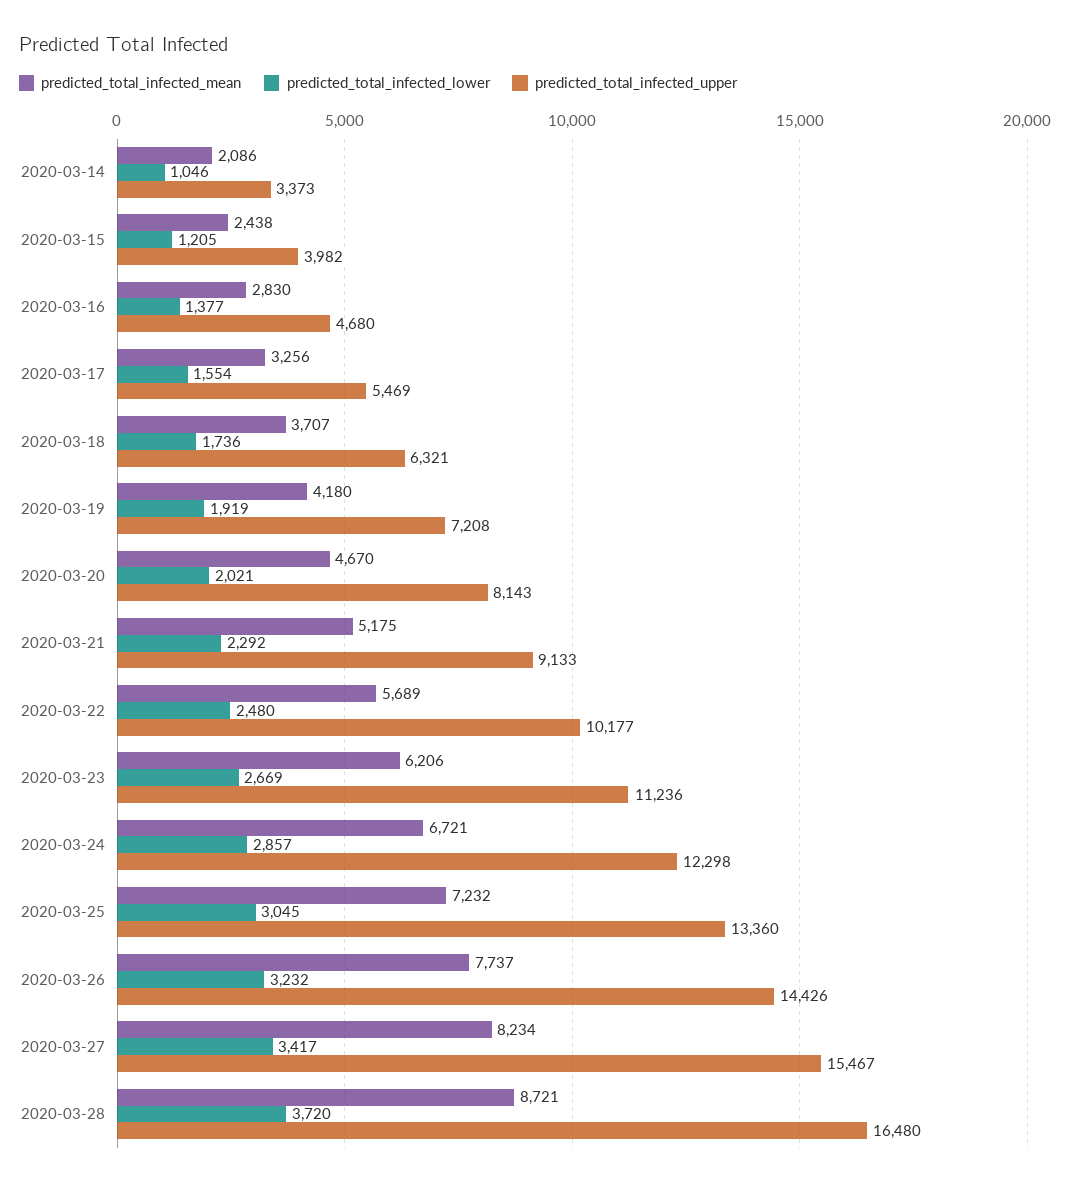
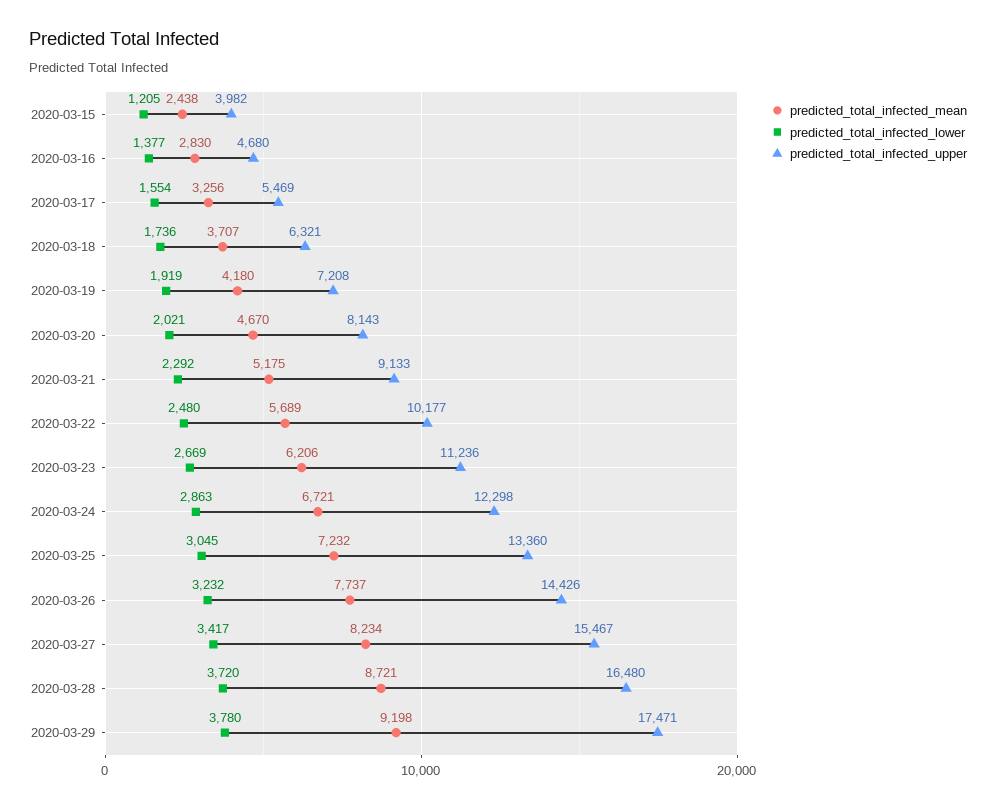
predicted_total_infected_mean, 2020-03-14: 2086 -> none
predicted_total_infected_lower, 2020-03-14: 1046 -> none
predicted_total_infected_upper, 2020-03-14: 3373 -> none
predicted_total_infected_lower, 2020-03-24: 2857 -> 2863
predicted_total_infected_mean, 2020-03-29: none -> 9198
predicted_total_infected_lower, 2020-03-29: none -> 3780
predicted_total_infected_upper, 2020-03-29: none -> 17471

